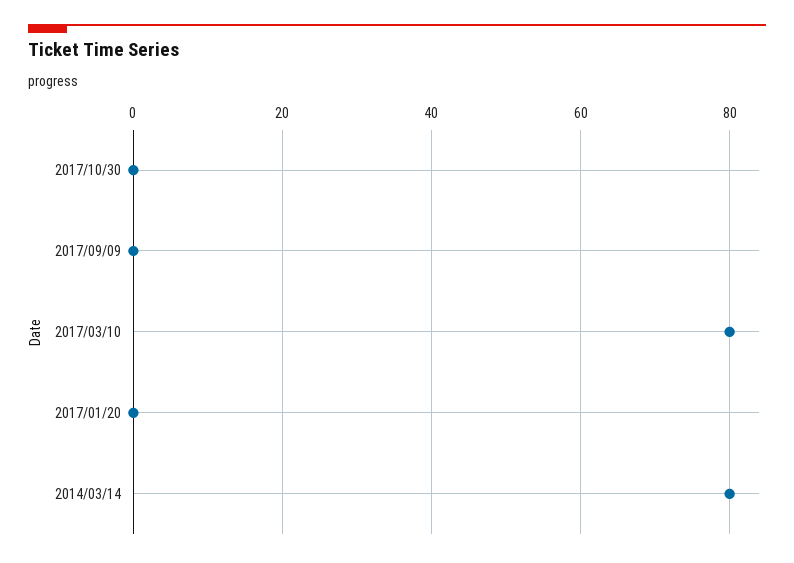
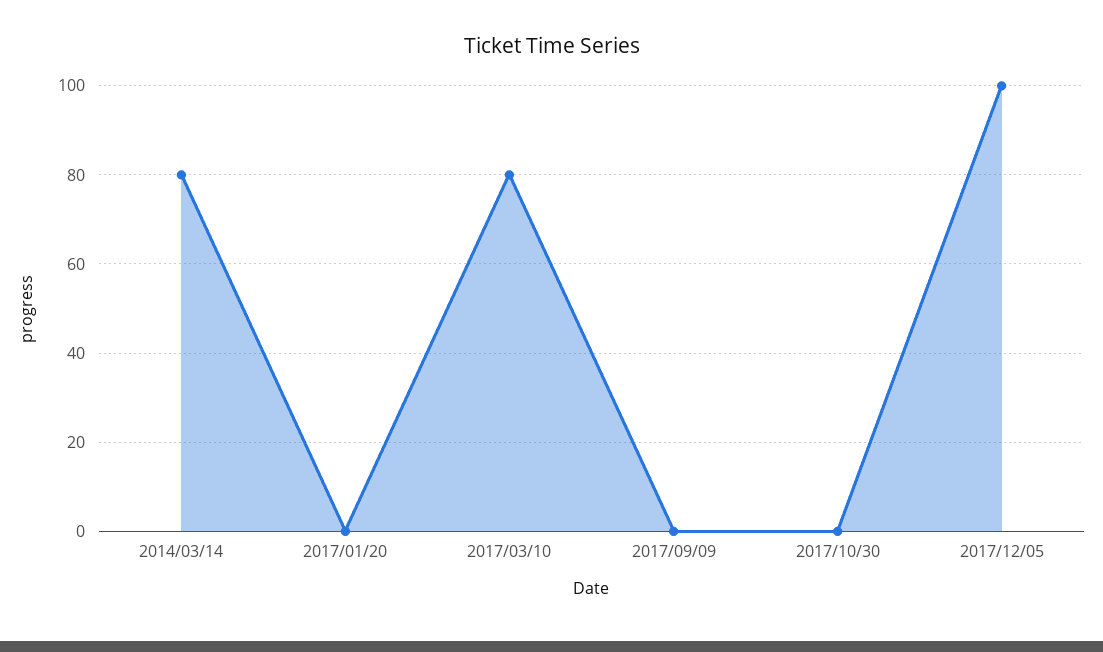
2017/12/05: none -> 100

